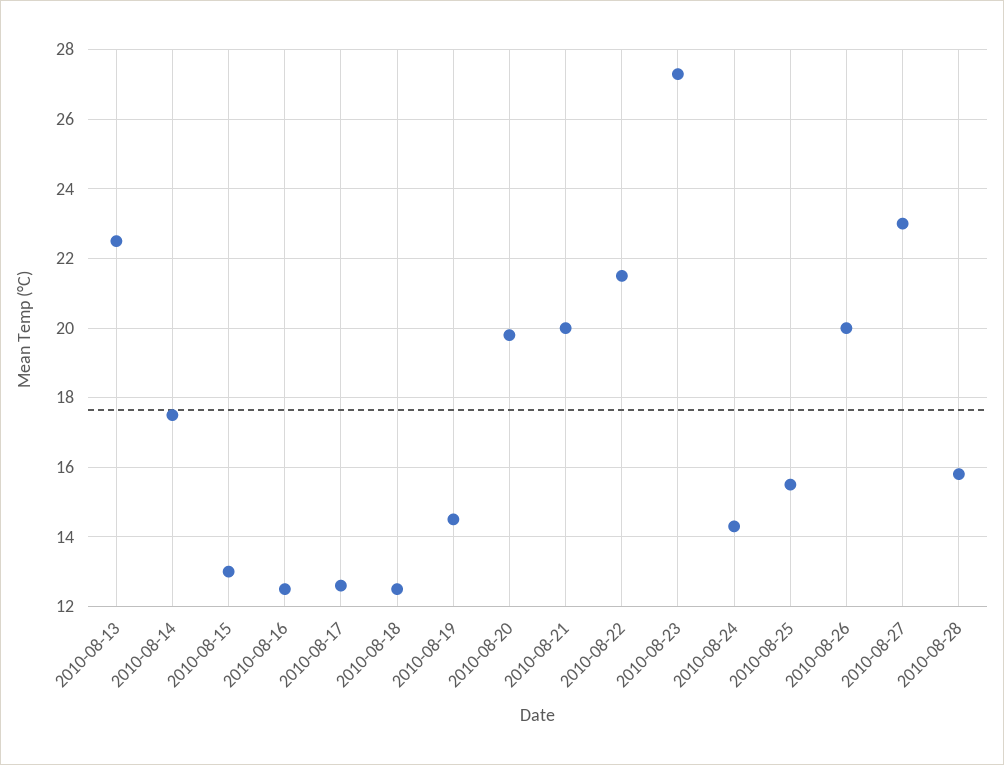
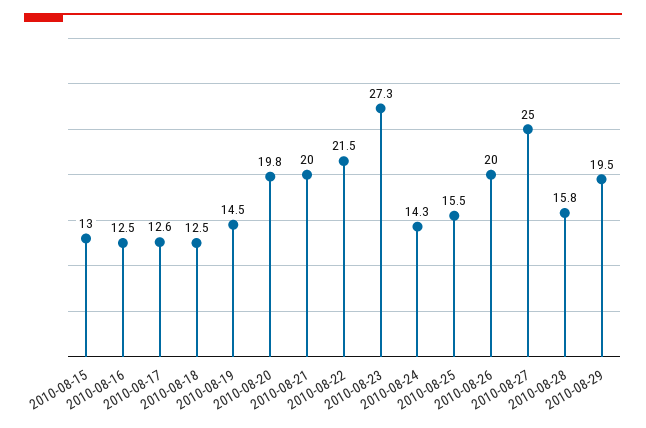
2010-08-13: 22.5 -> none
2010-08-14: 17.5 -> none
2010-08-27: 23 -> 25
2010-08-29: none -> 19.5

